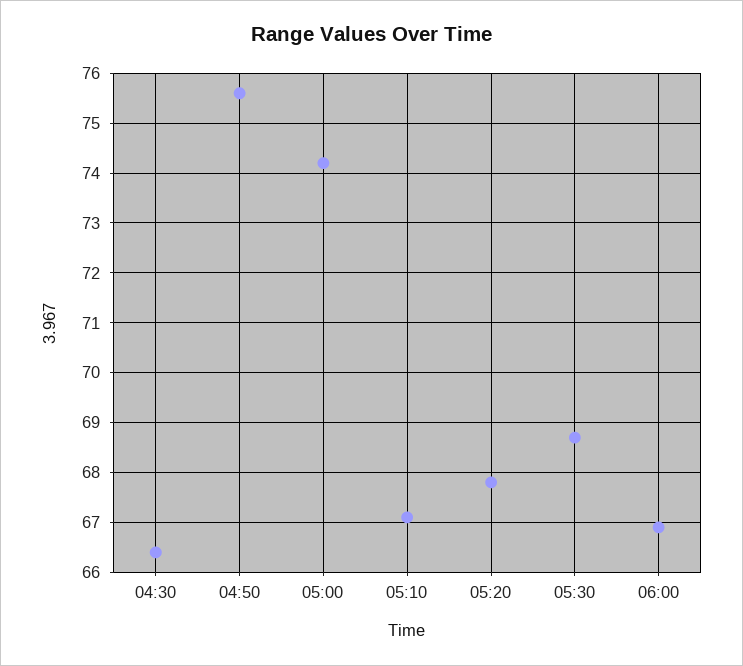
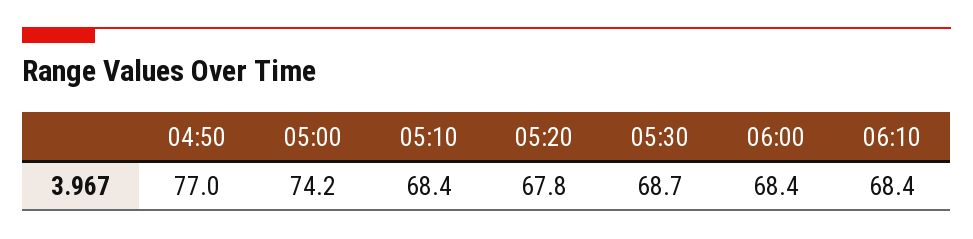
04:30: 66.5 -> none
04:50: 75.5 -> 77
05:10: 67 -> 68.4
06:00: 67 -> 68.4
06:10: none -> 68.4

